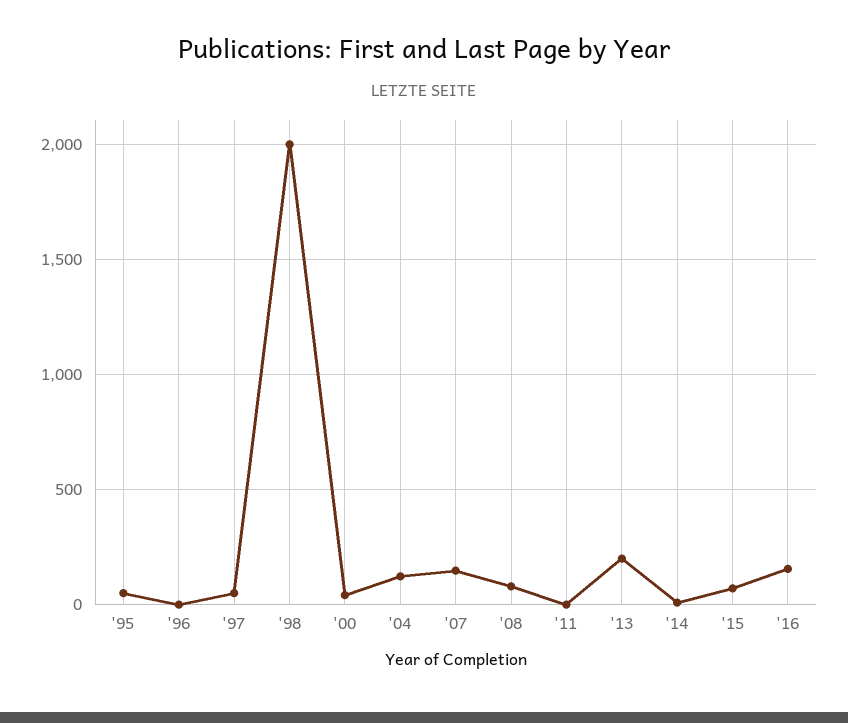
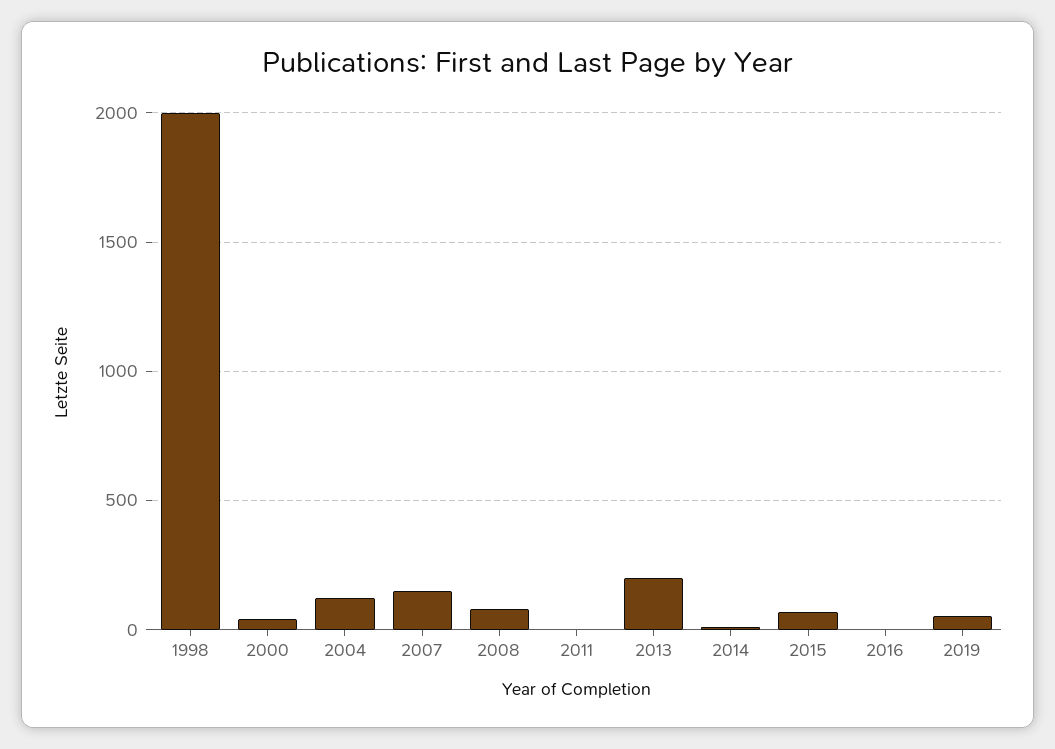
'95: 50 -> none
'96: 0 -> none
'97: 50 -> none
'16: 150 -> 0
2019: none -> 50

